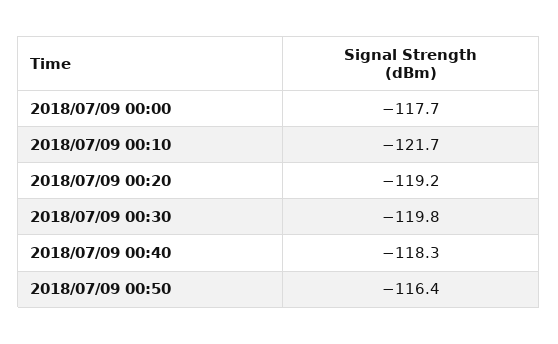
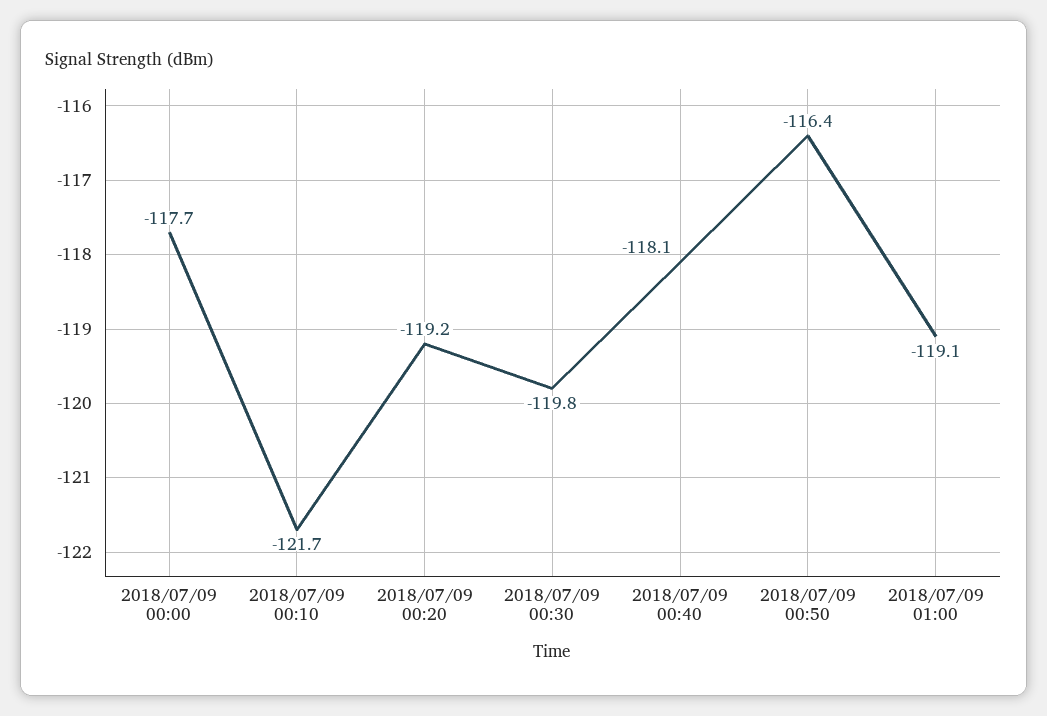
2018/07/09 00:40: -118.3 -> -118.1
2018/07/09 01:00: none -> -119.1

